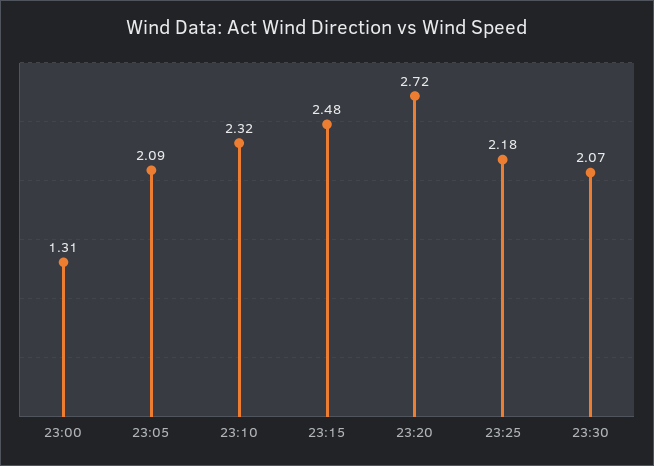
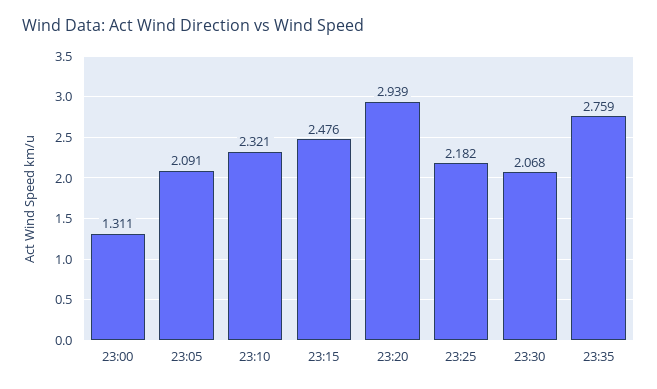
23:20: 2.72 -> 2.939
23:35: none -> 2.759

